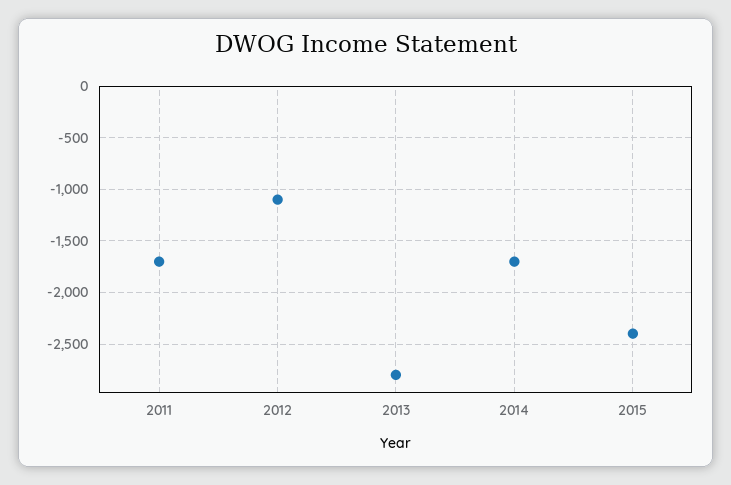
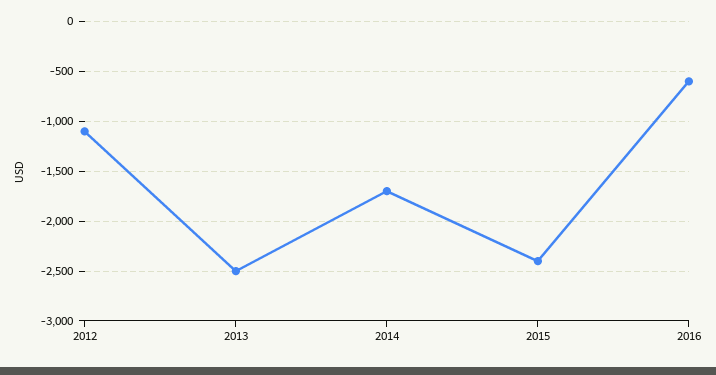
2011: -1700 -> none
2013: -2800 -> -2500
2016: none -> -600

